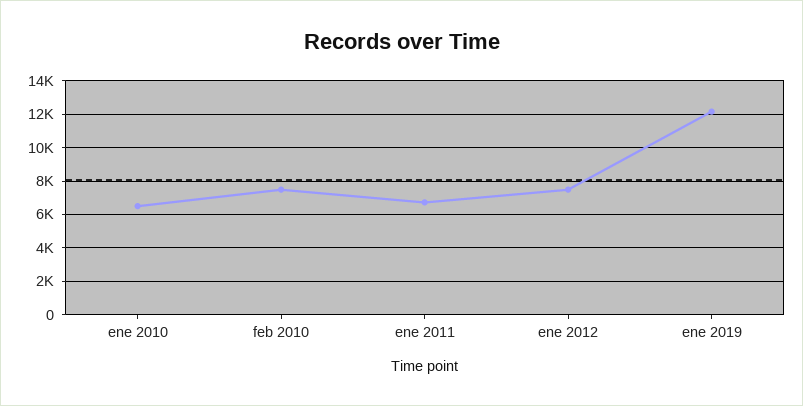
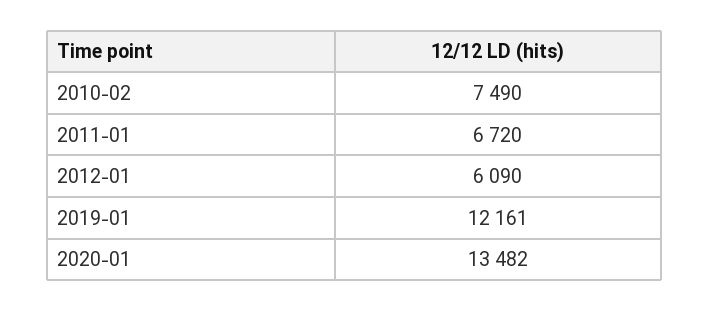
ene 2010: 6500 -> none
ene 2012: 7500 -> 6090
2020-01: none -> 13482

